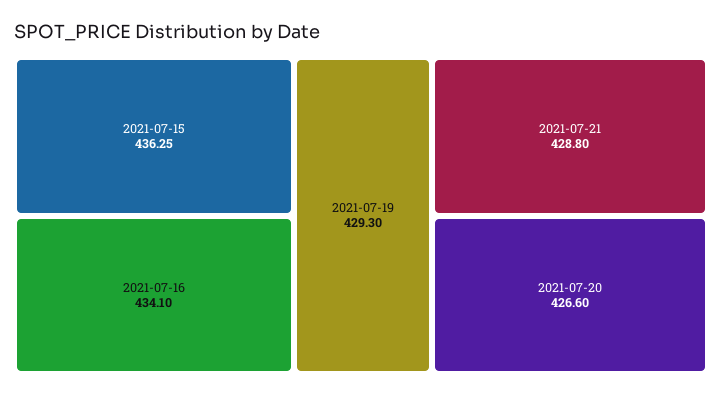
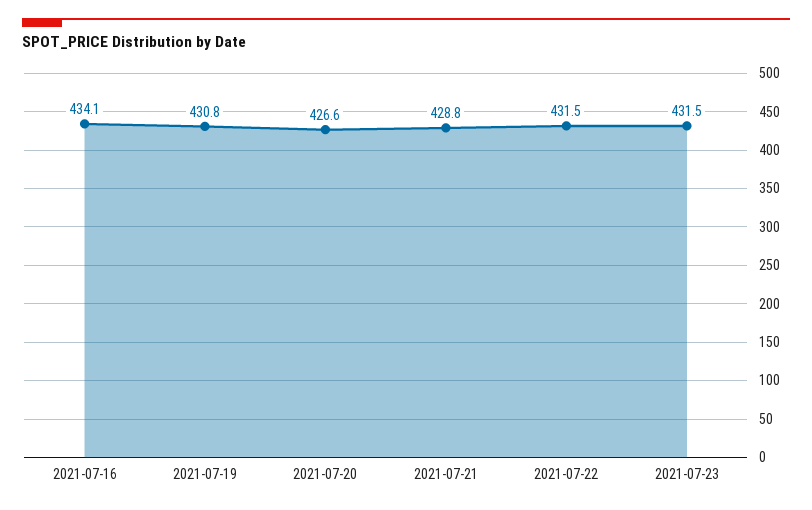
2021-07-15: 436.25 -> none
2021-07-19: 429.3 -> 430.8
2021-07-22: none -> 431.5
2021-07-23: none -> 431.5

